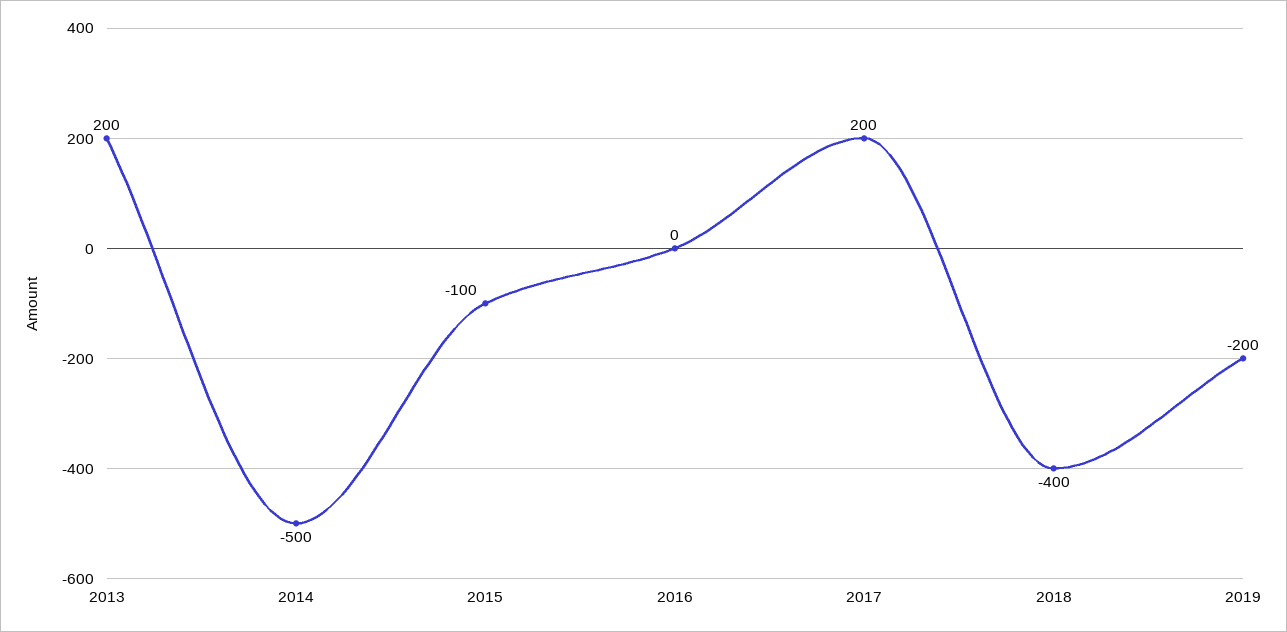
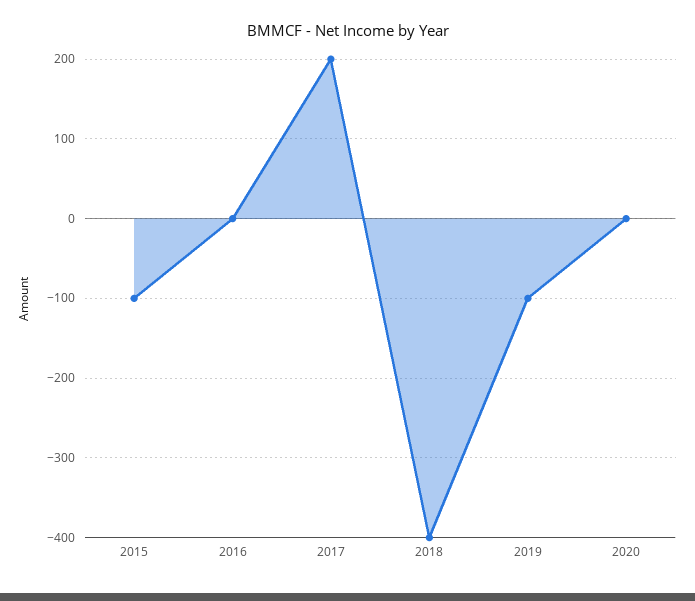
2013: 200 -> none
2014: -500 -> none
2019: -200 -> -100
2020: none -> 0

